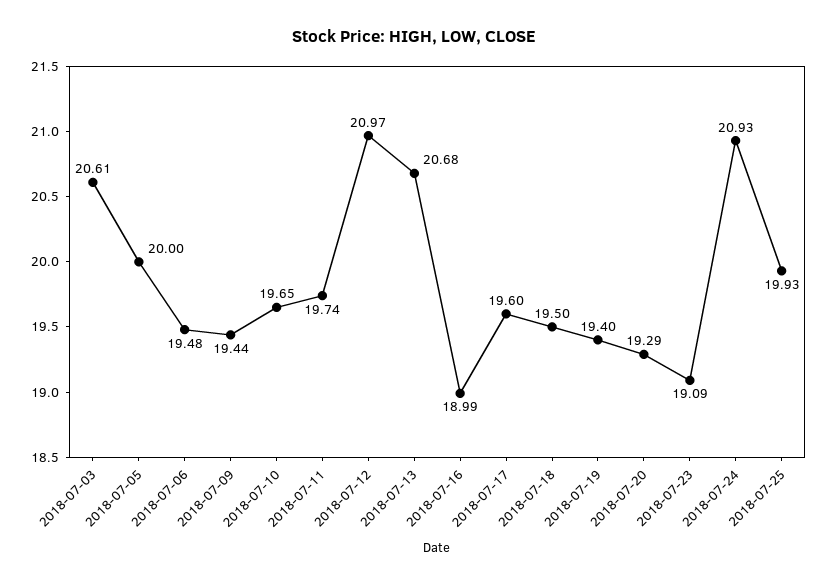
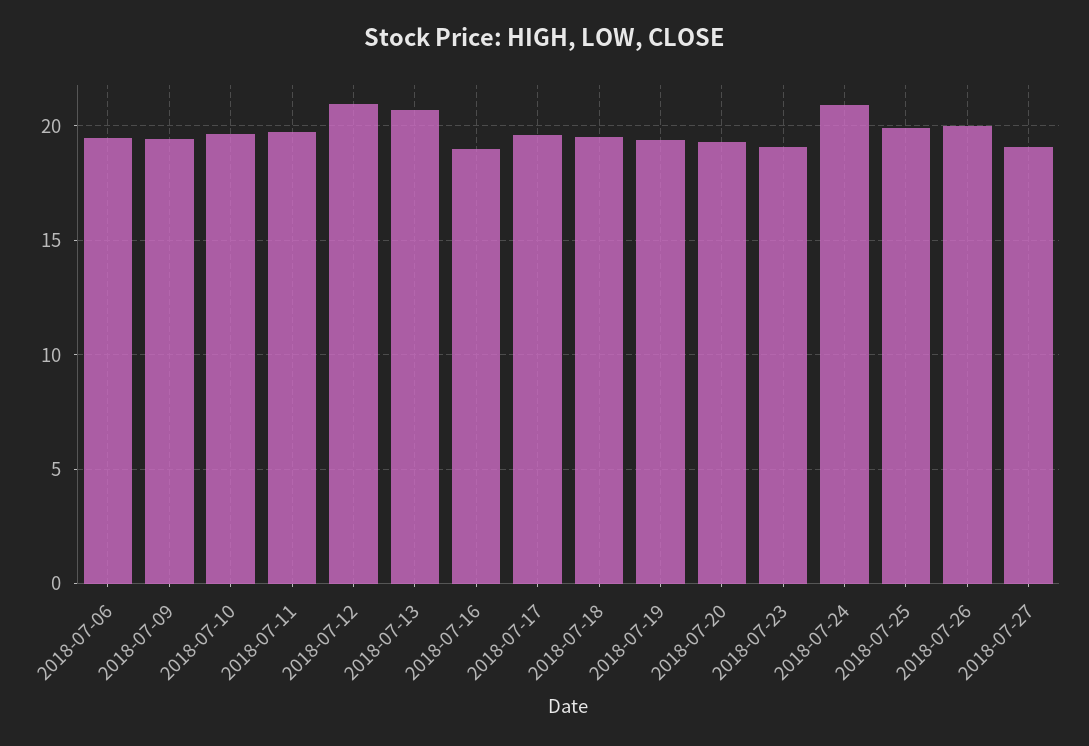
2018-07-03: 20.61 -> none
2018-07-05: 20 -> none
2018-07-26: none -> 20
2018-07-27: none -> 19

